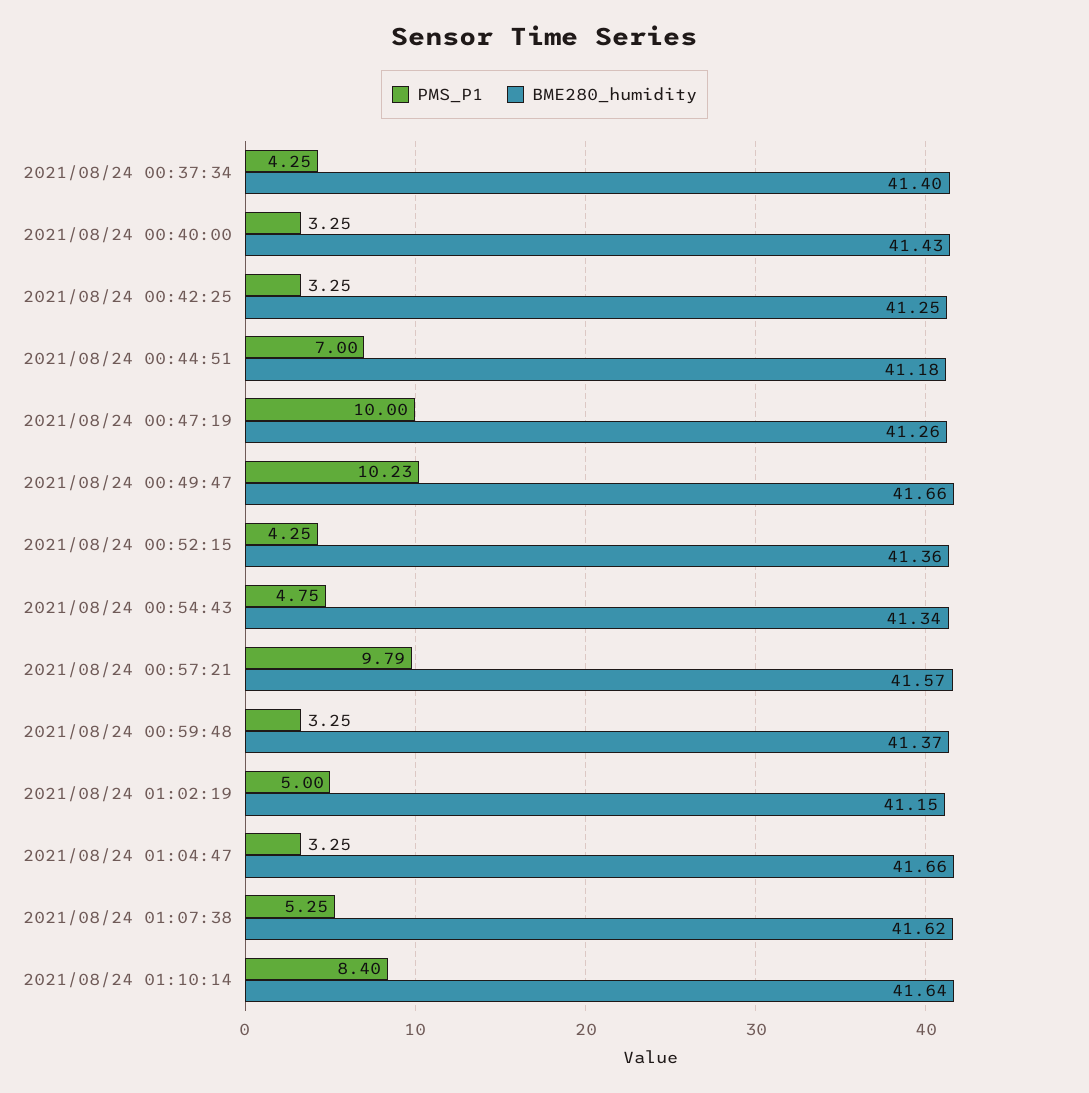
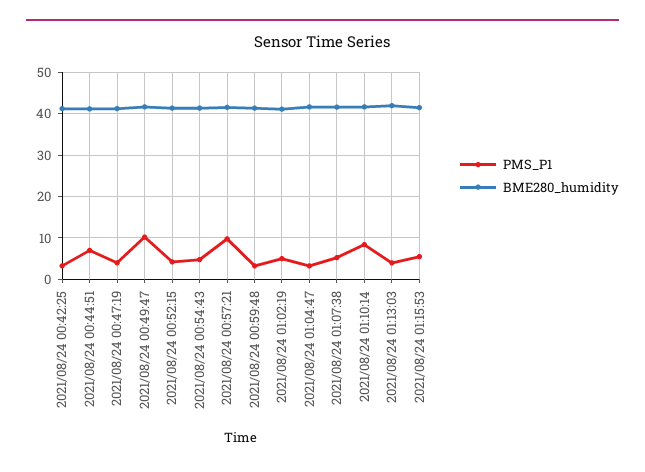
PMS_P1, 2021/08/24 00:37:34: 4.25 -> none
BME280_humidity, 2021/08/24 00:37:34: 41.4 -> none
PMS_P1, 2021/08/24 00:40:00: 3.25 -> none
BME280_humidity, 2021/08/24 00:40:00: 41.43 -> none
PMS_P1, 2021/08/24 00:47:19: 10 -> 4
PMS_P1, 2021/08/24 01:13:03: none -> 4
BME280_humidity, 2021/08/24 01:13:03: none -> 42
PMS_P1, 2021/08/24 01:15:53: none -> 6
BME280_humidity, 2021/08/24 01:15:53: none -> 42

